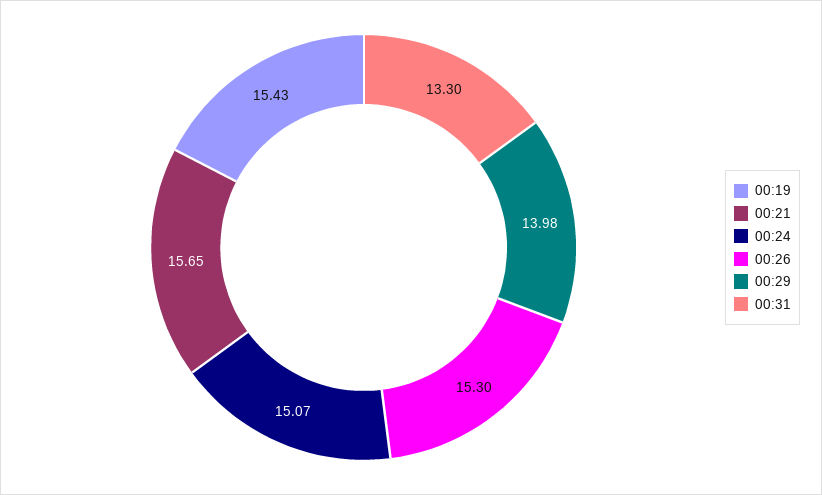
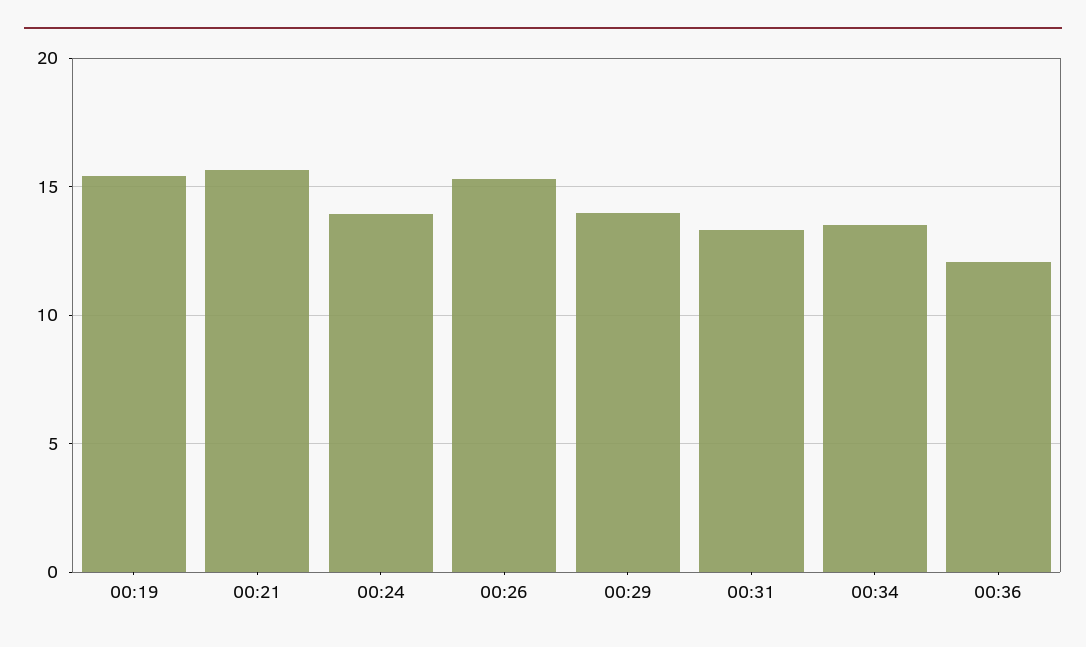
00:24: 15.07 -> 14
00:34: none -> 13.5
00:36: none -> 12

